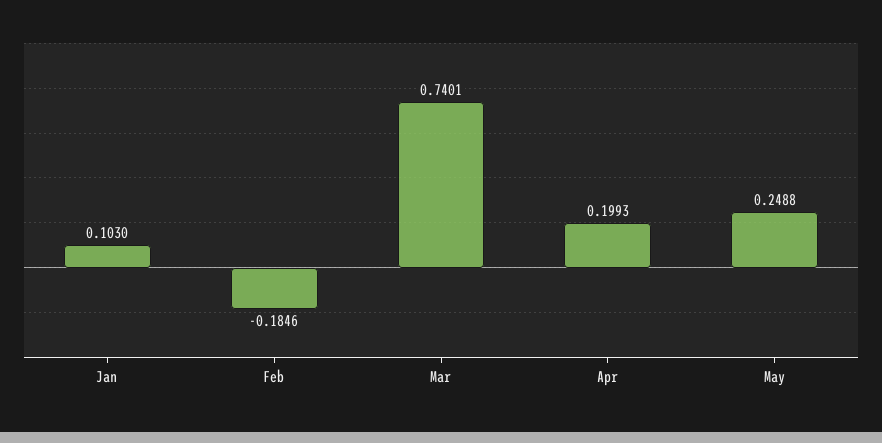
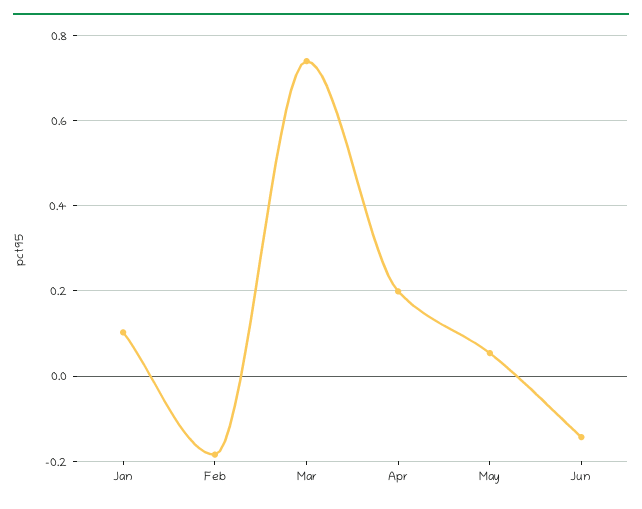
May: 0.2488 -> 0.06
Jun: none -> -0.14

